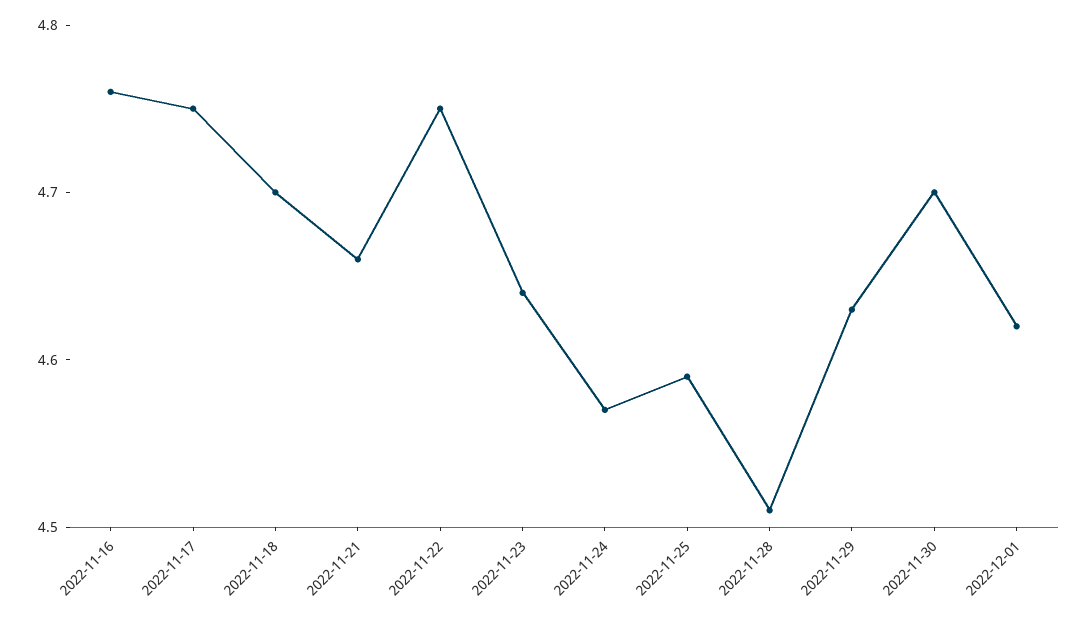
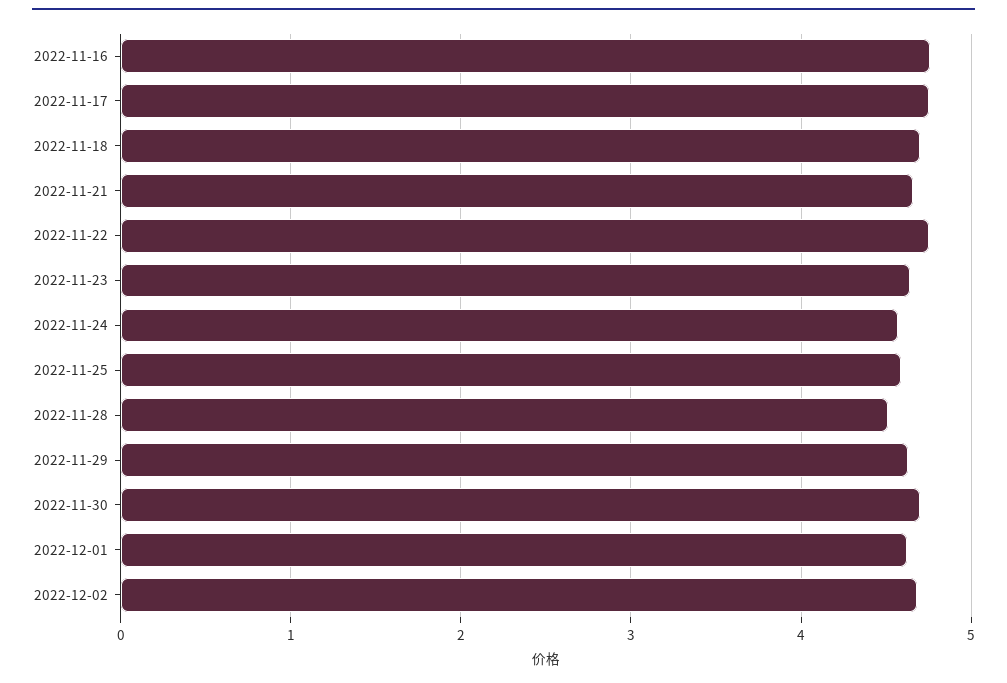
2022-12-02: none -> 4.7

